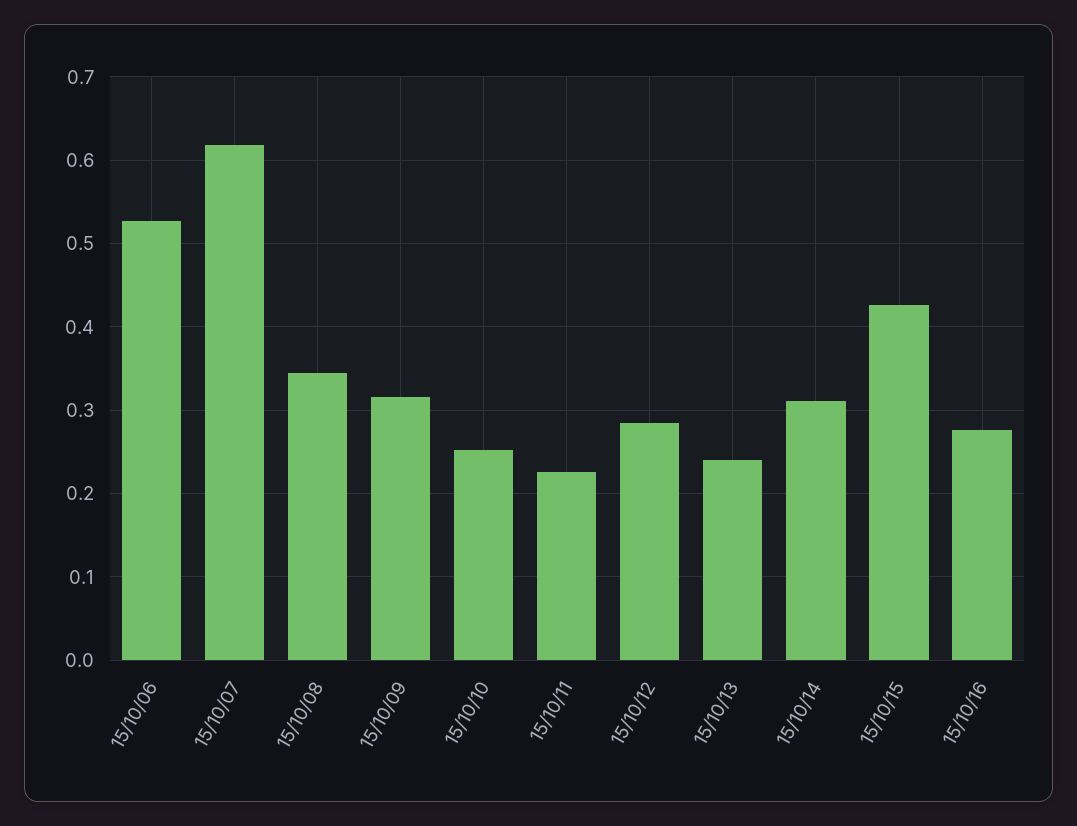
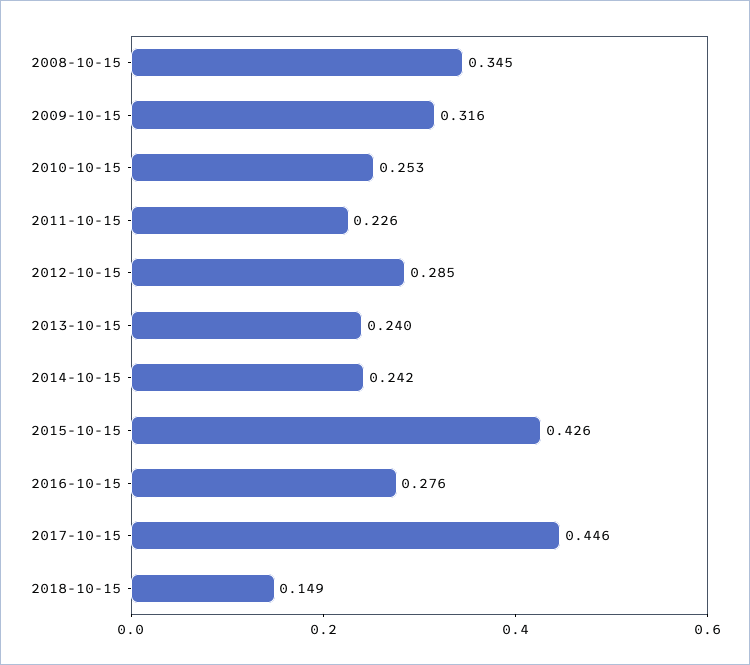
15/10/06: 0.53 -> none
15/10/07: 0.62 -> none
15/10/14: 0.31 -> 0.242
2017-10-15: none -> 0.446
2018-10-15: none -> 0.149

